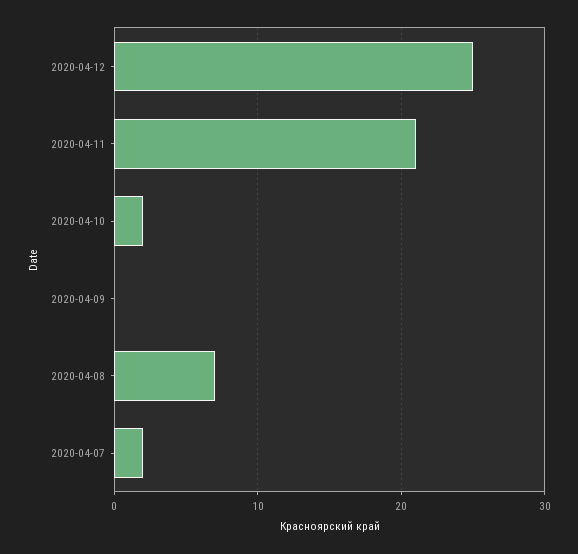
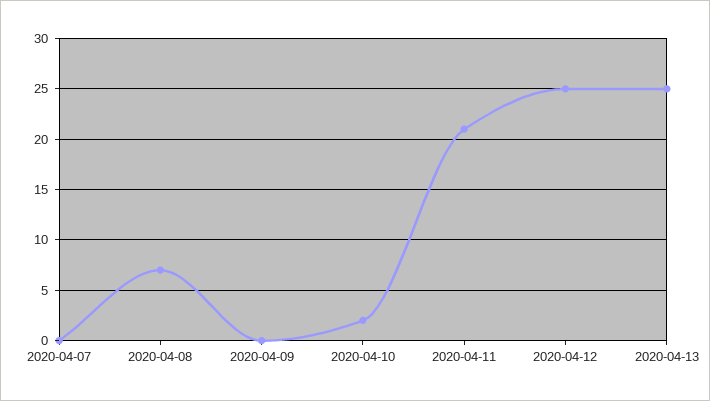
2020-04-07: 2 -> 0
2020-04-13: none -> 25

